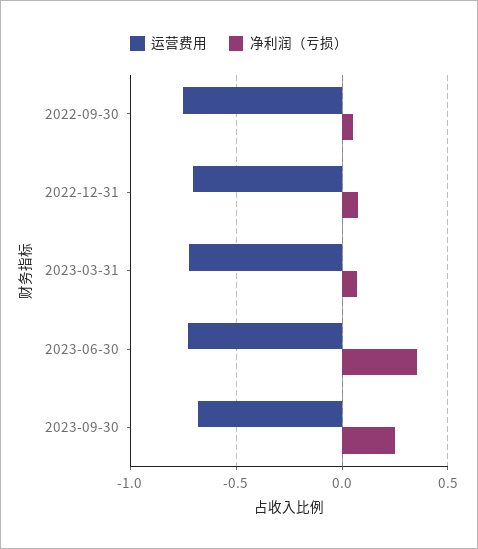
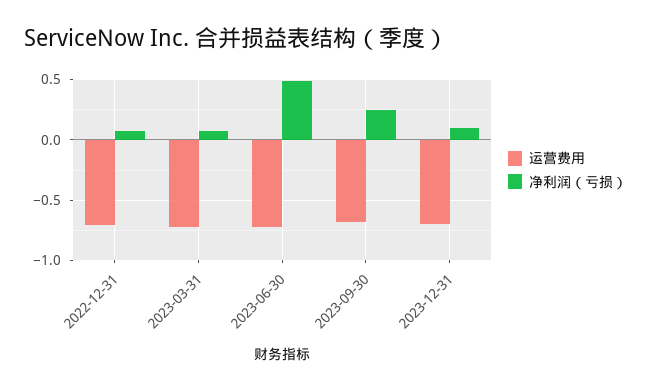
运营费用, 2022-09-30: -0.75 -> none
净利润（亏损）, 2022-09-30: 0.05 -> none
净利润（亏损）, 2023-06-30: 0.35 -> 0.5
运营费用, 2023-12-31: none -> -0.7
净利润（亏损）, 2023-12-31: none -> 0.1

